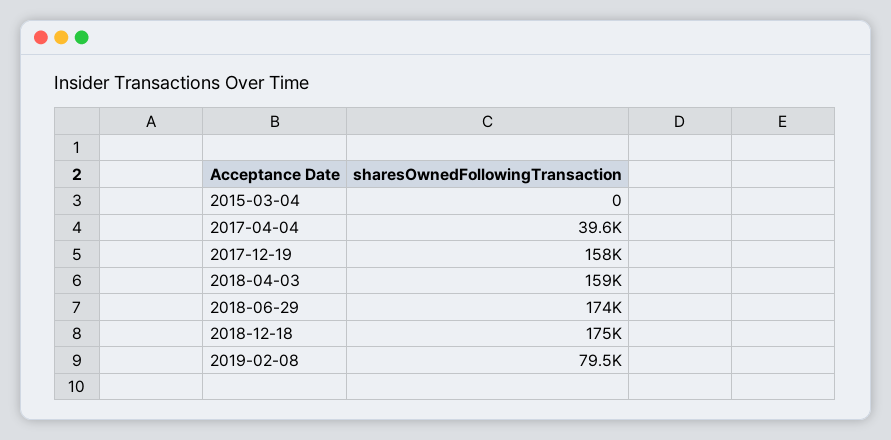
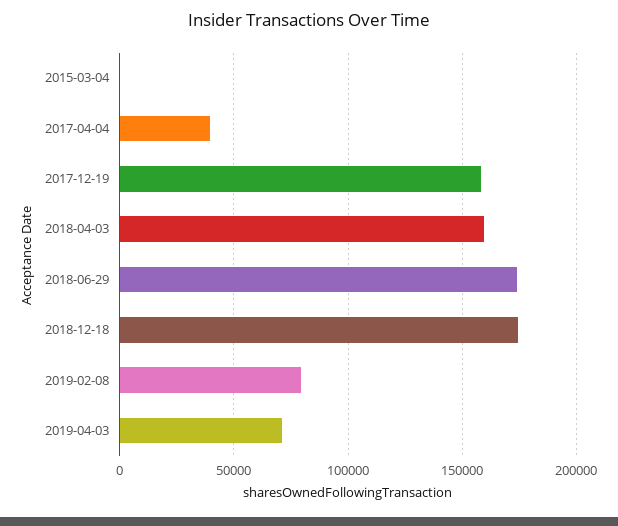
2019-04-03: none -> 70000

